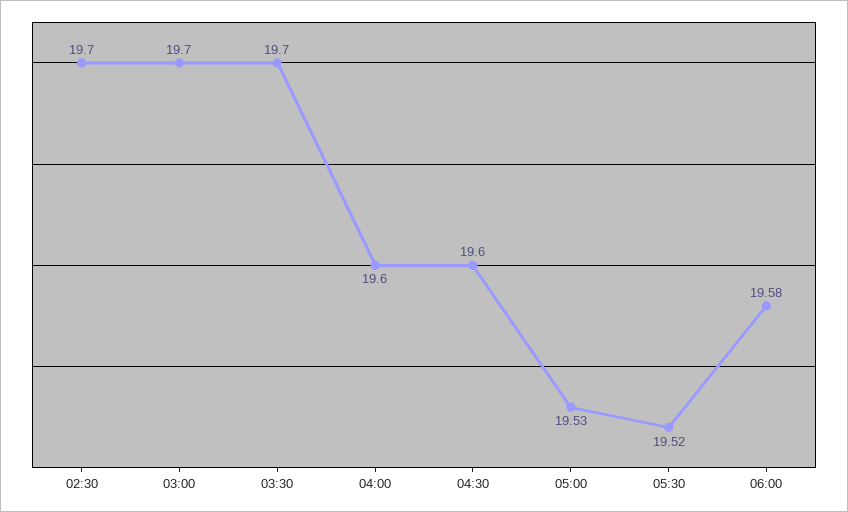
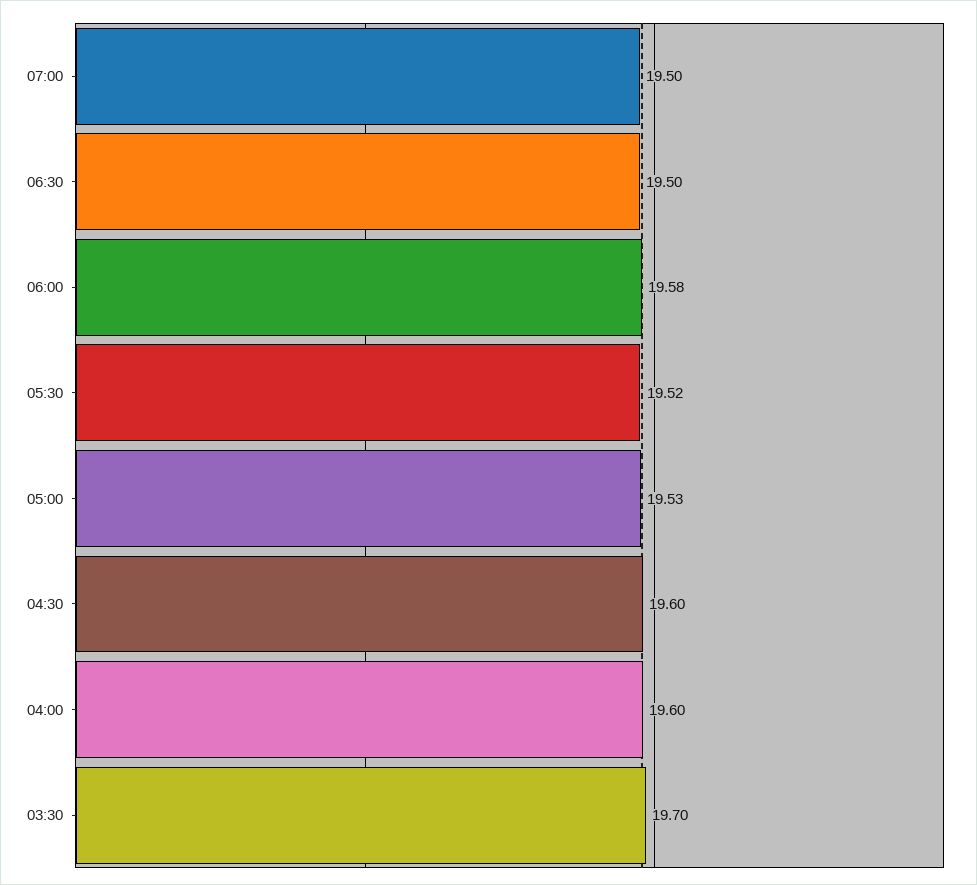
02:30: 19.7 -> none
03:00: 19.7 -> none
07:00: none -> 19.5
06:30: none -> 19.5

